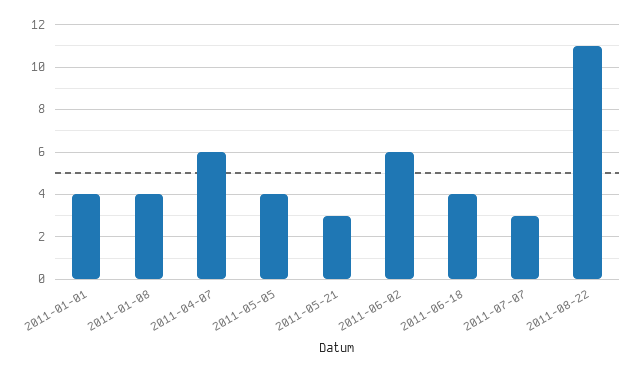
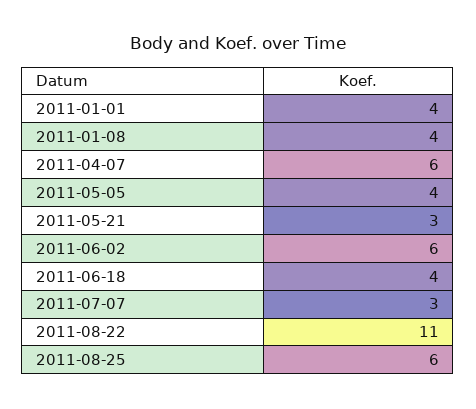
2011-08-25: none -> 6

